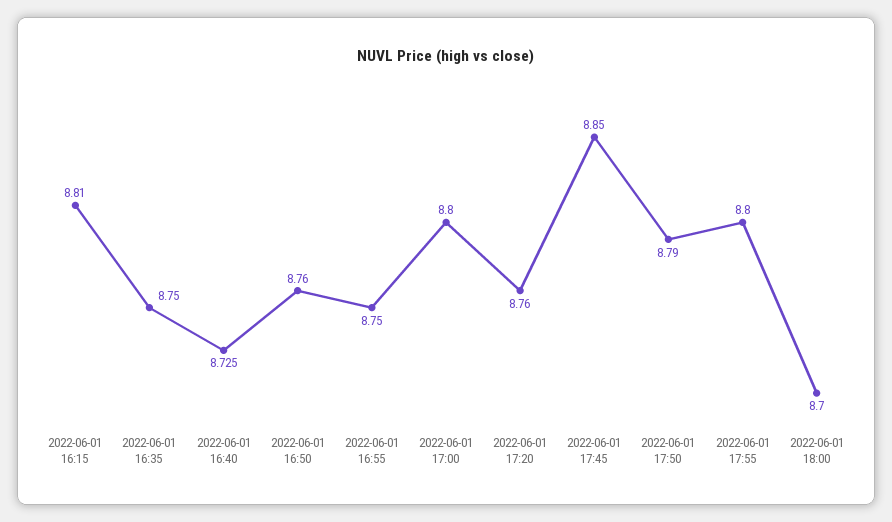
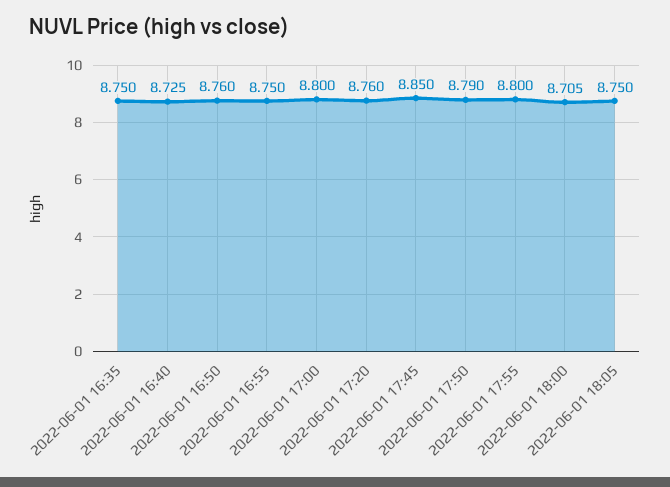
2022-06-01 16:15: 8.81 -> none
2022-06-01 18:00: 8.7 -> 8.705
2022-06-01 18:05: none -> 8.75

